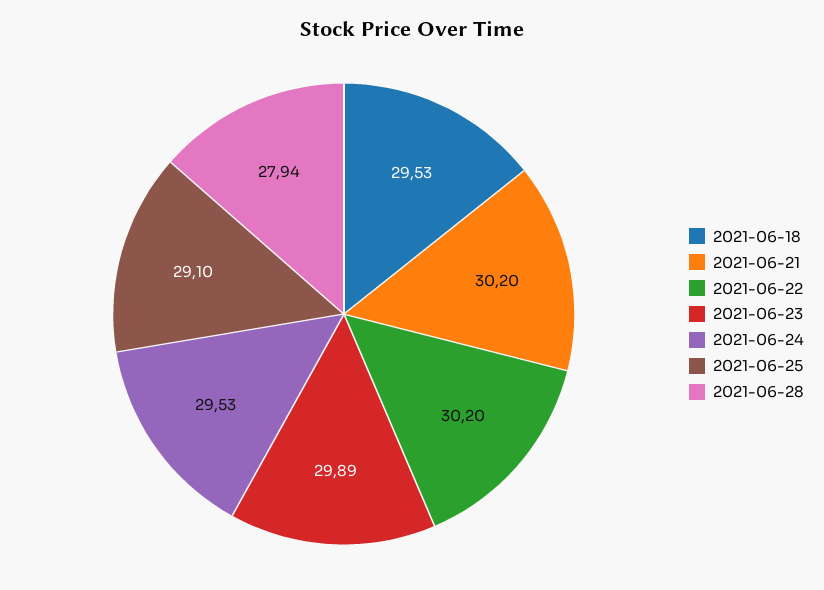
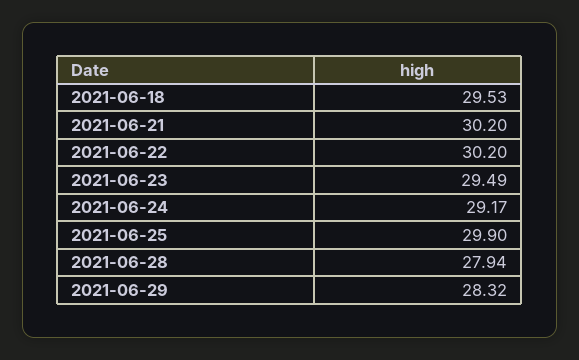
2021-06-23: 29.89 -> 29.49
2021-06-24: 29.53 -> 29.17
2021-06-25: 29.1 -> 29.9
2021-06-29: none -> 28.32

